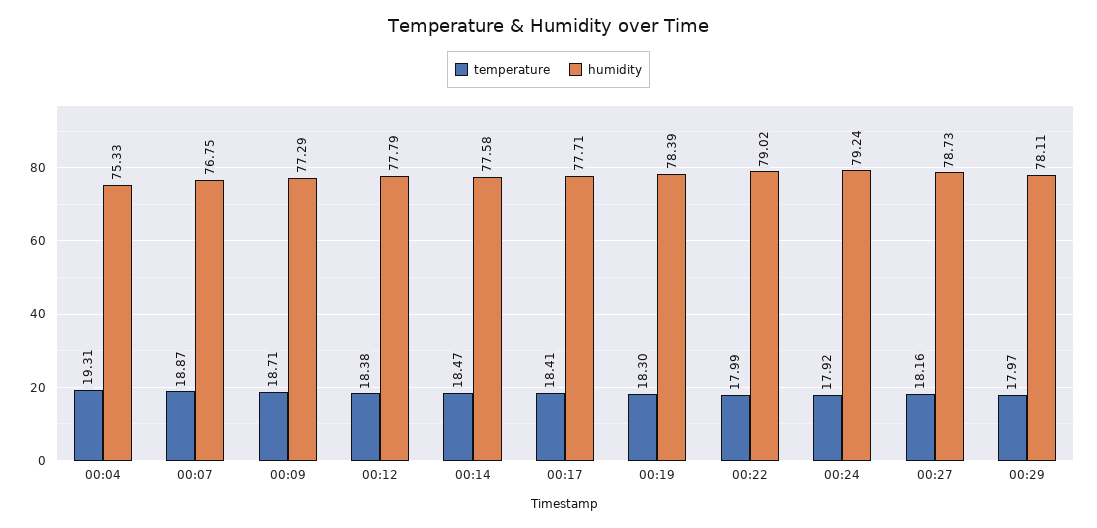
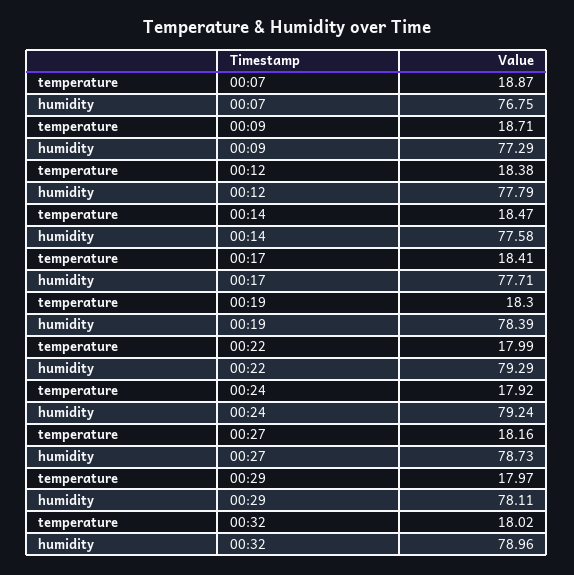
temperature, 00:04: 19.31 -> none
humidity, 00:04: 75.33 -> none
humidity, 00:22: 79.02 -> 79.29
temperature, 00:32: none -> 18.02
humidity, 00:32: none -> 78.96

